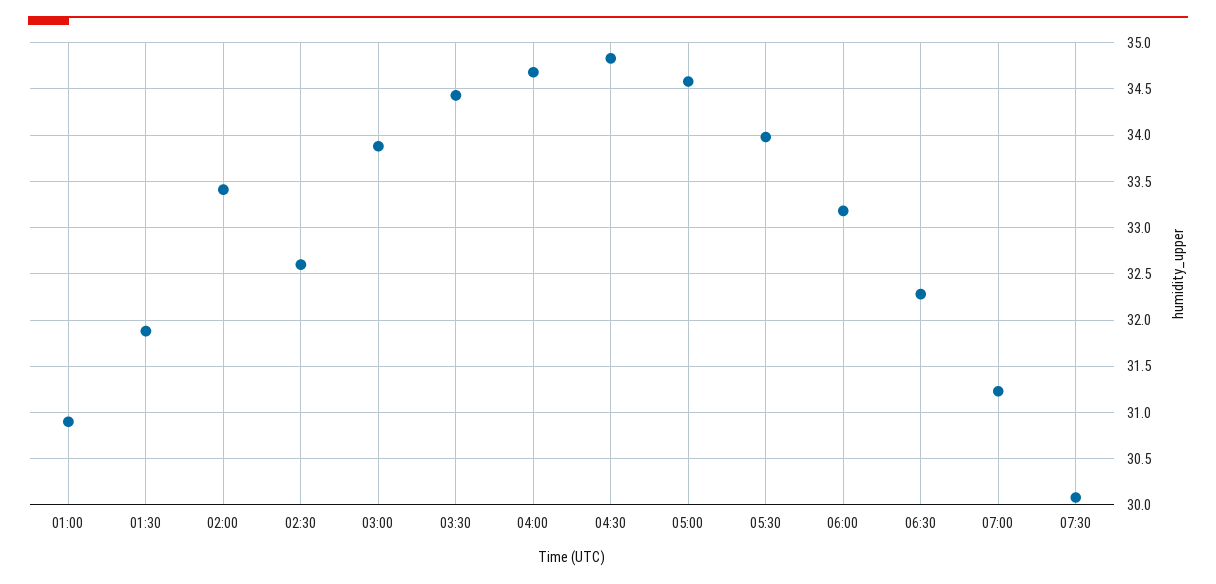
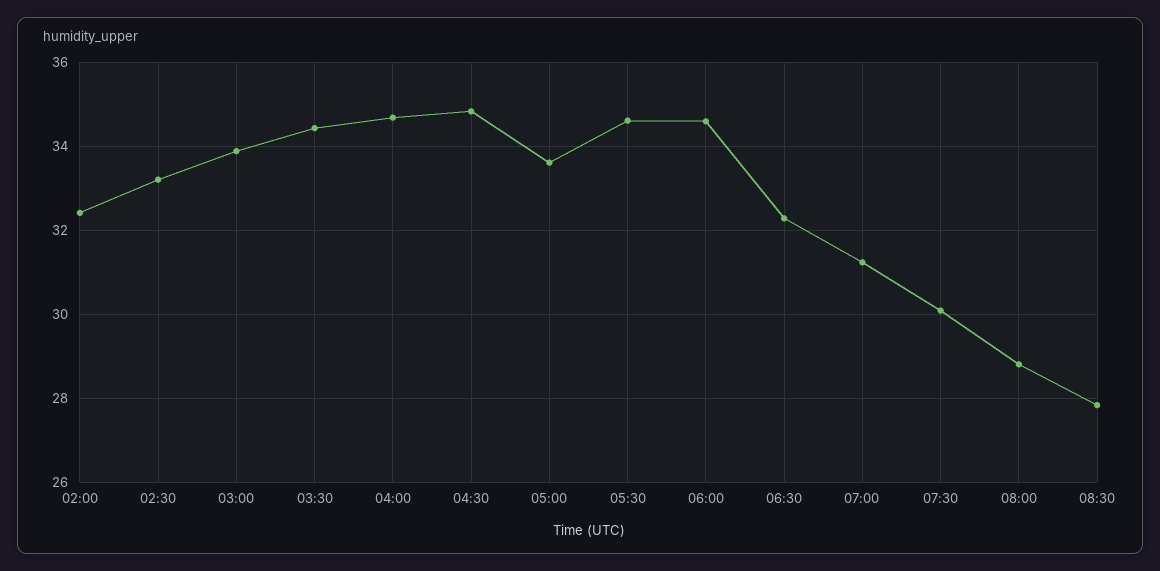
01:00: 30.9 -> none
01:30: 31.9 -> none
02:00: 33.4 -> 32.4
02:30: 32.6 -> 33.2
05:00: 34.6 -> 33.6
05:30: 34 -> 34.6
06:00: 33.2 -> 34.6
08:00: none -> 28.8
08:30: none -> 27.8

